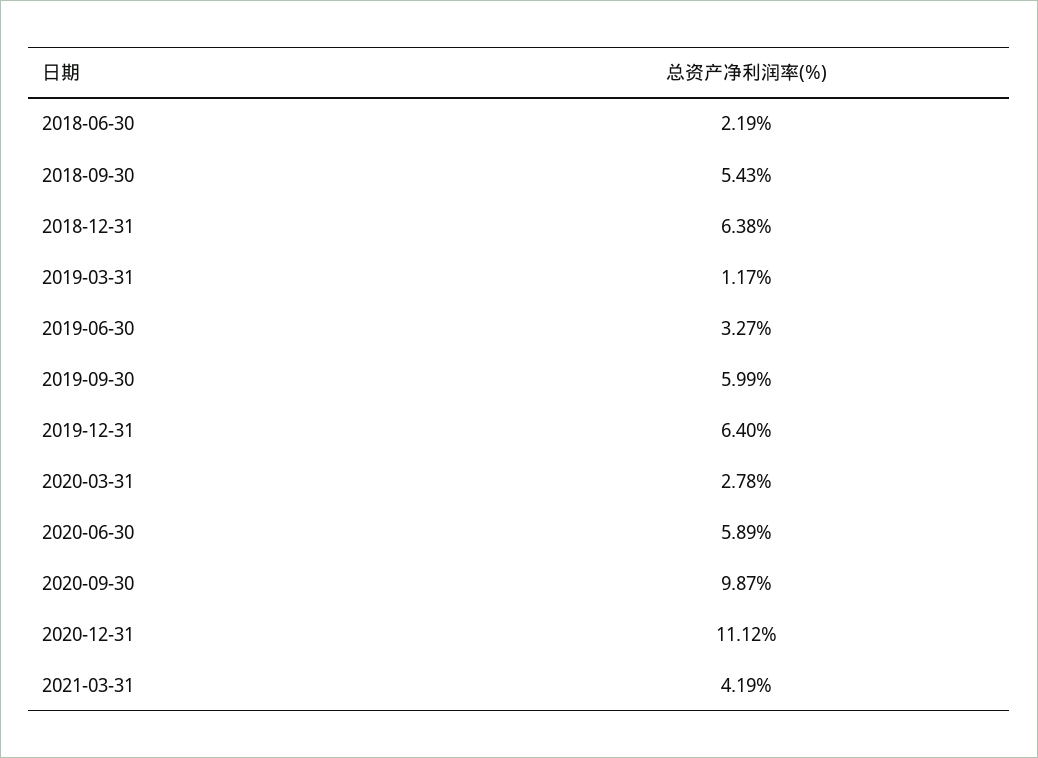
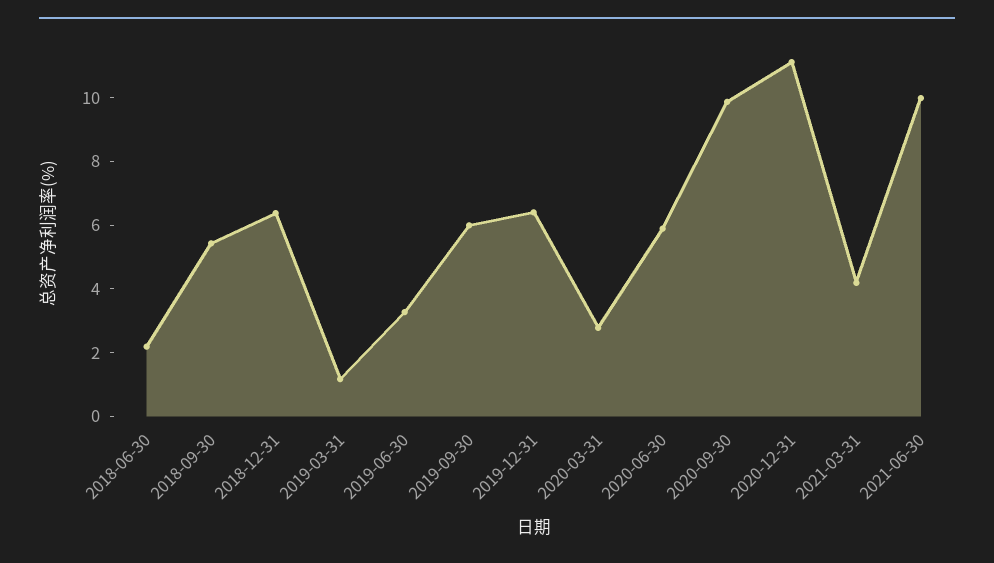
2021-06-30: none -> 10

